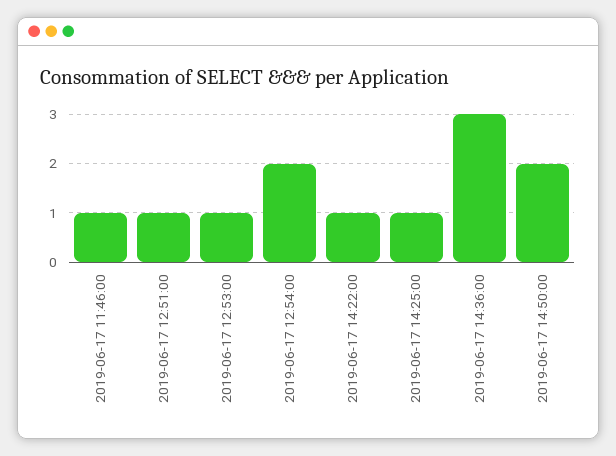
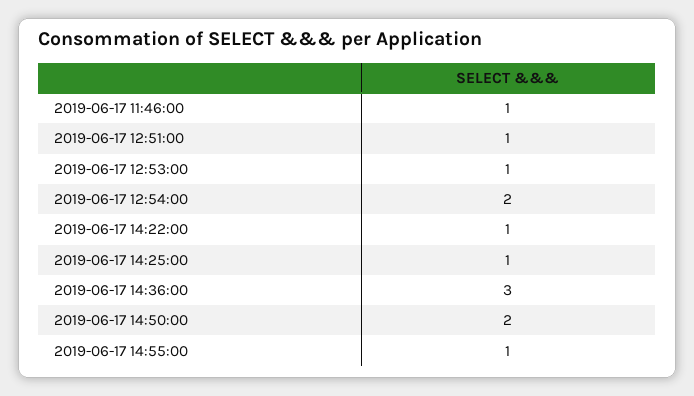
2019-06-17 14:55:00: none -> 1

